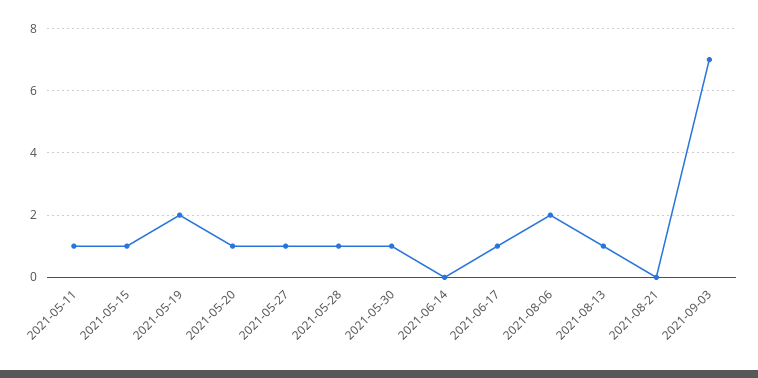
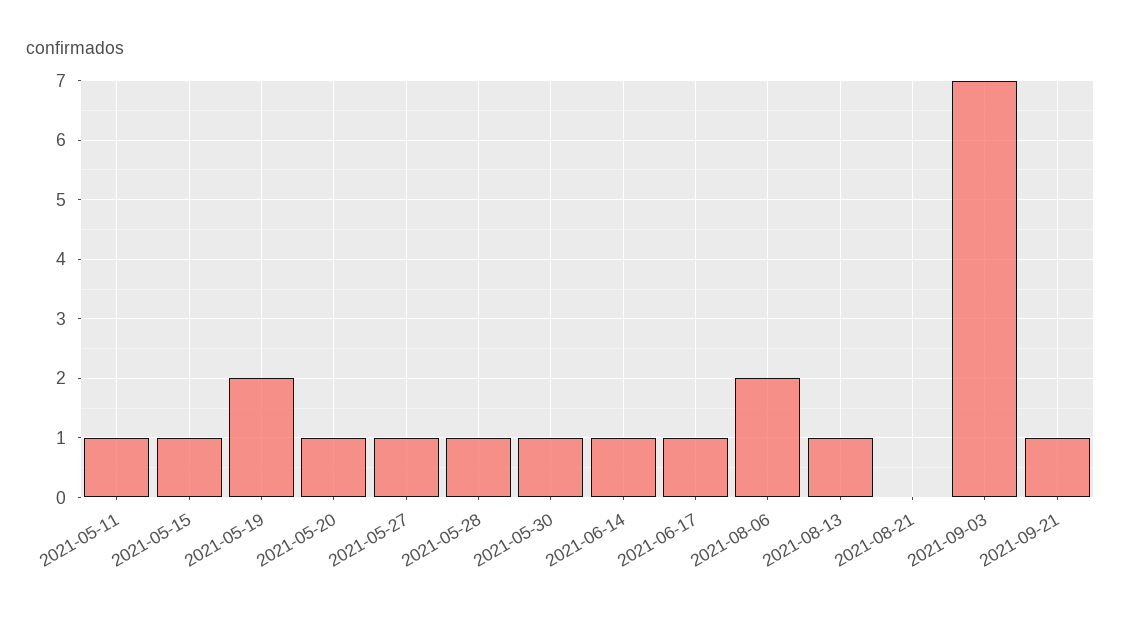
2021-06-14: 0 -> 1
2021-09-21: none -> 1

